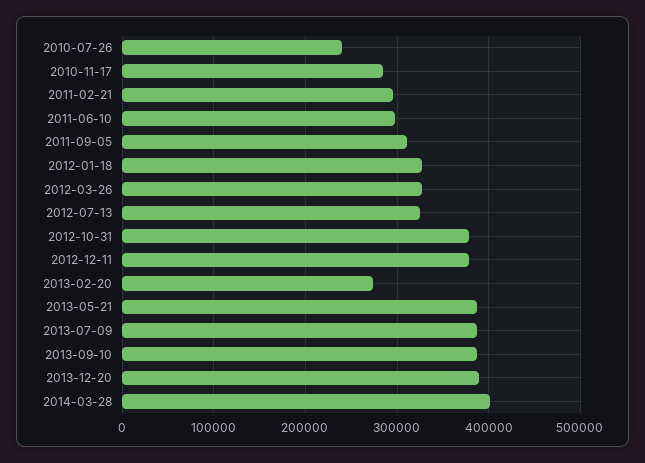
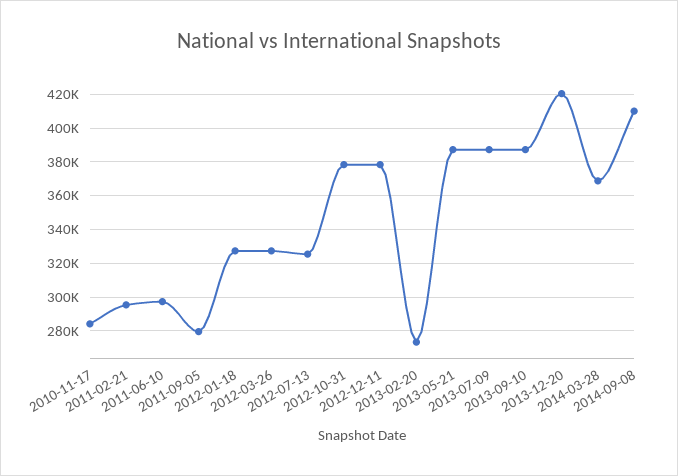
2010-07-26: 240000 -> none
2011-09-05: 310000 -> 280000
2013-12-20: 390000 -> 420000
2014-03-28: 400000 -> 370000
2014-09-08: none -> 410000

